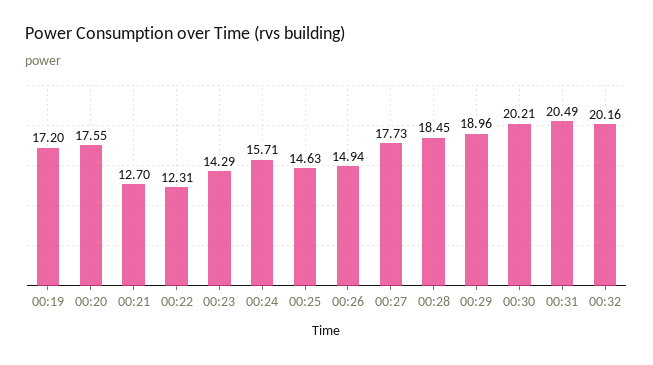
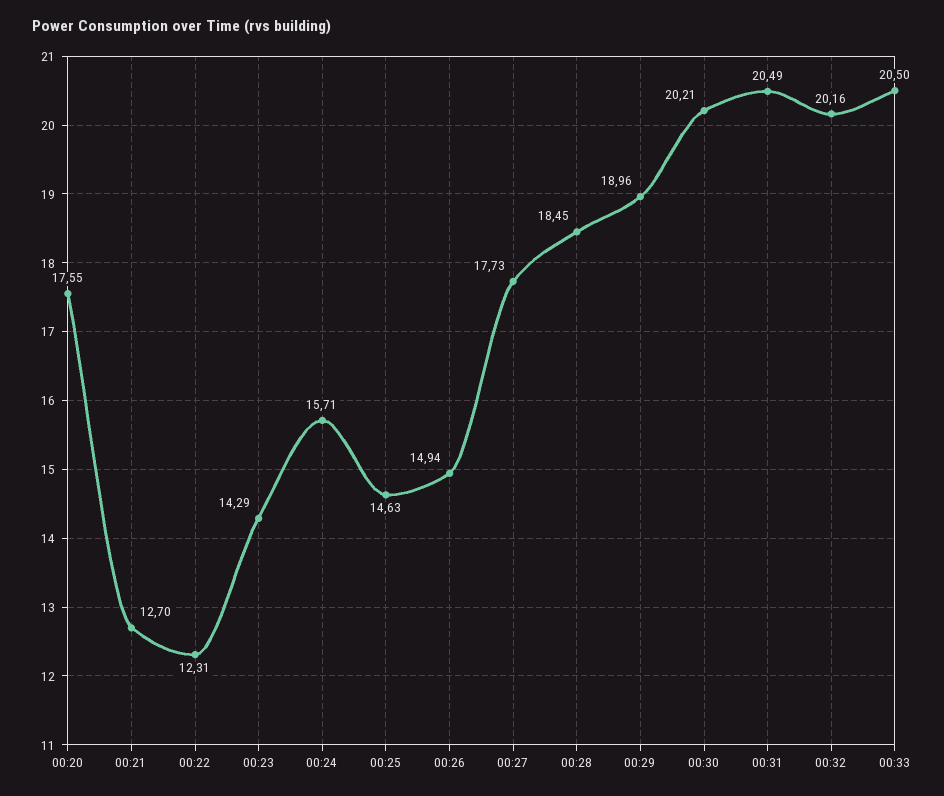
00:19: 17.2 -> none
00:33: none -> 20.5

